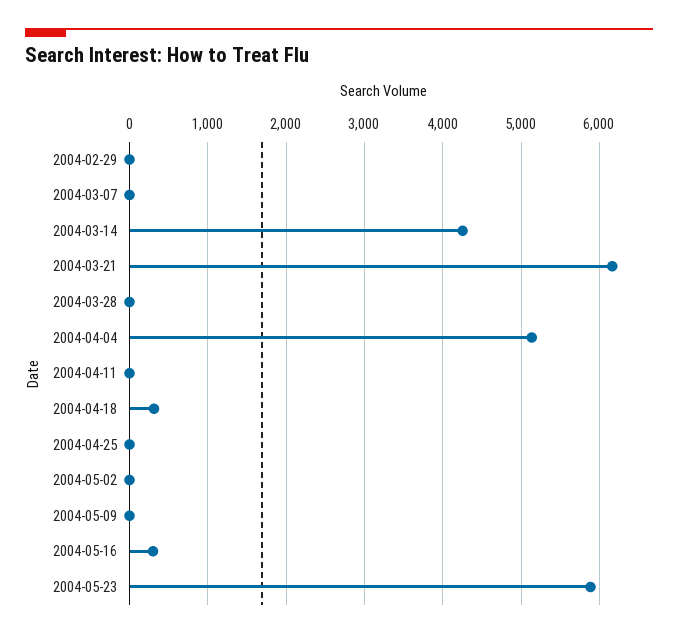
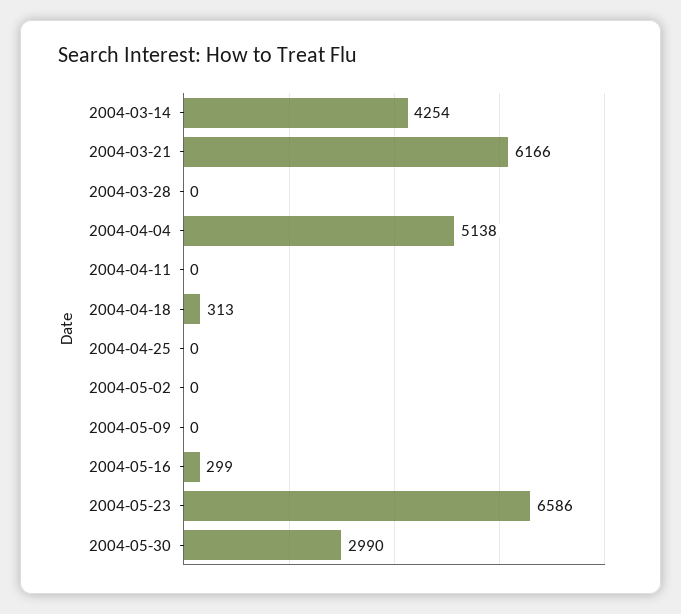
2004-02-29: 0 -> none
2004-03-07: 0 -> none
2004-05-23: 5900 -> 6586
2004-05-30: none -> 2990

